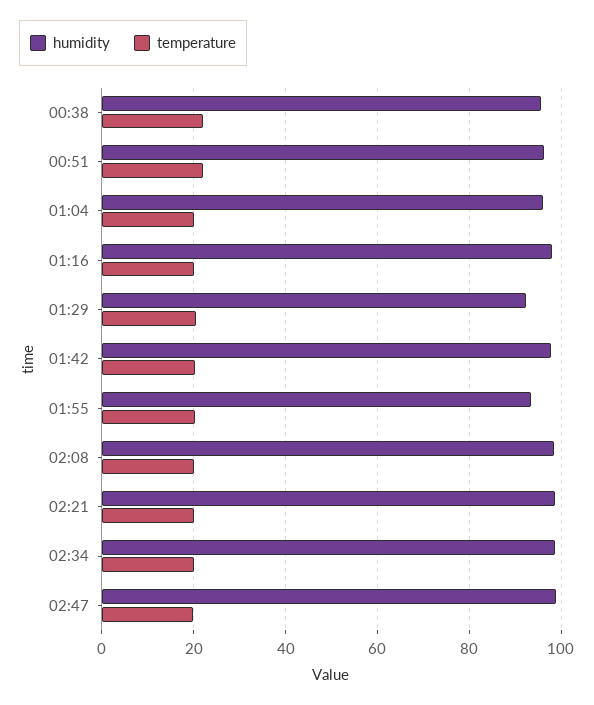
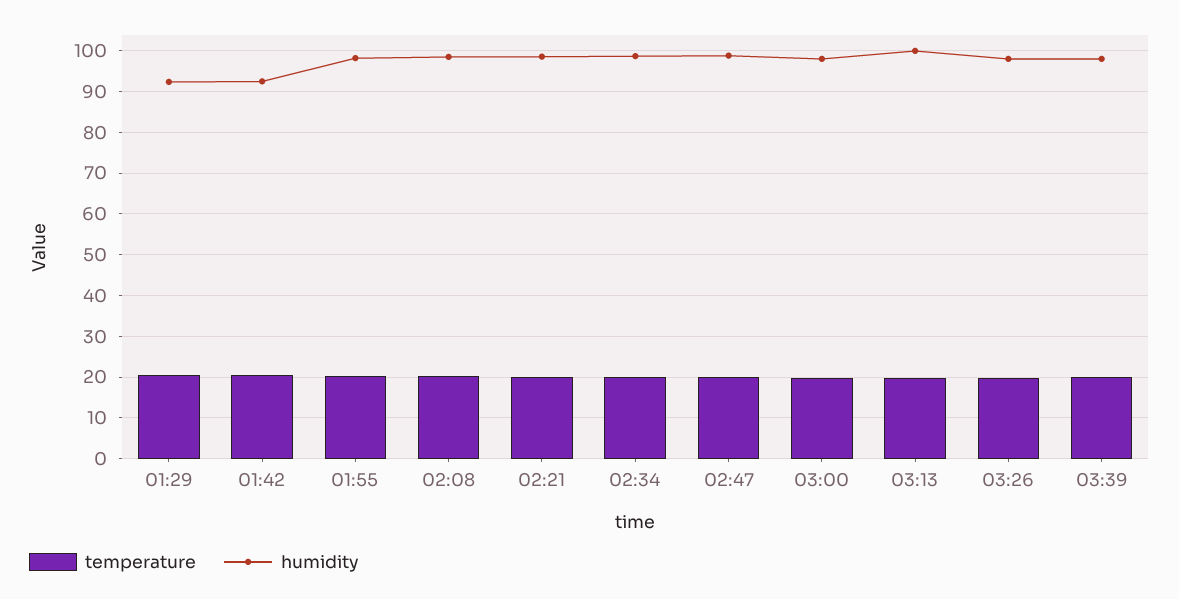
humidity, 00:38: 96 -> none
temperature, 00:38: 22 -> none
humidity, 00:51: 96 -> none
temperature, 00:51: 22 -> none
humidity, 01:04: 96 -> none
temperature, 01:04: 20 -> none
humidity, 01:16: 98 -> none
temperature, 01:16: 20 -> none
humidity, 01:42: 98 -> 92
humidity, 01:55: 94 -> 98
temperature, 03:00: none -> 20
humidity, 03:00: none -> 98
temperature, 03:13: none -> 20
humidity, 03:13: none -> 100
temperature, 03:26: none -> 20
humidity, 03:26: none -> 98
temperature, 03:39: none -> 20
humidity, 03:39: none -> 98

